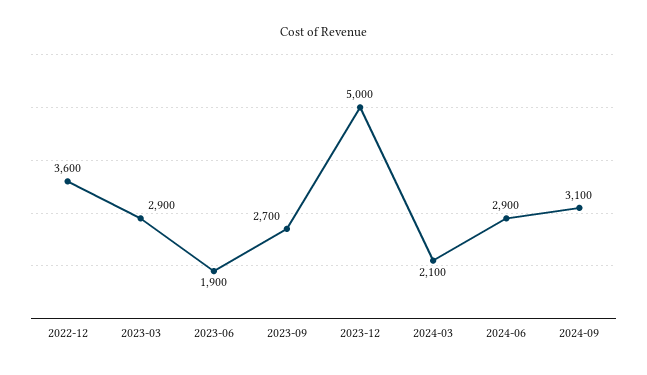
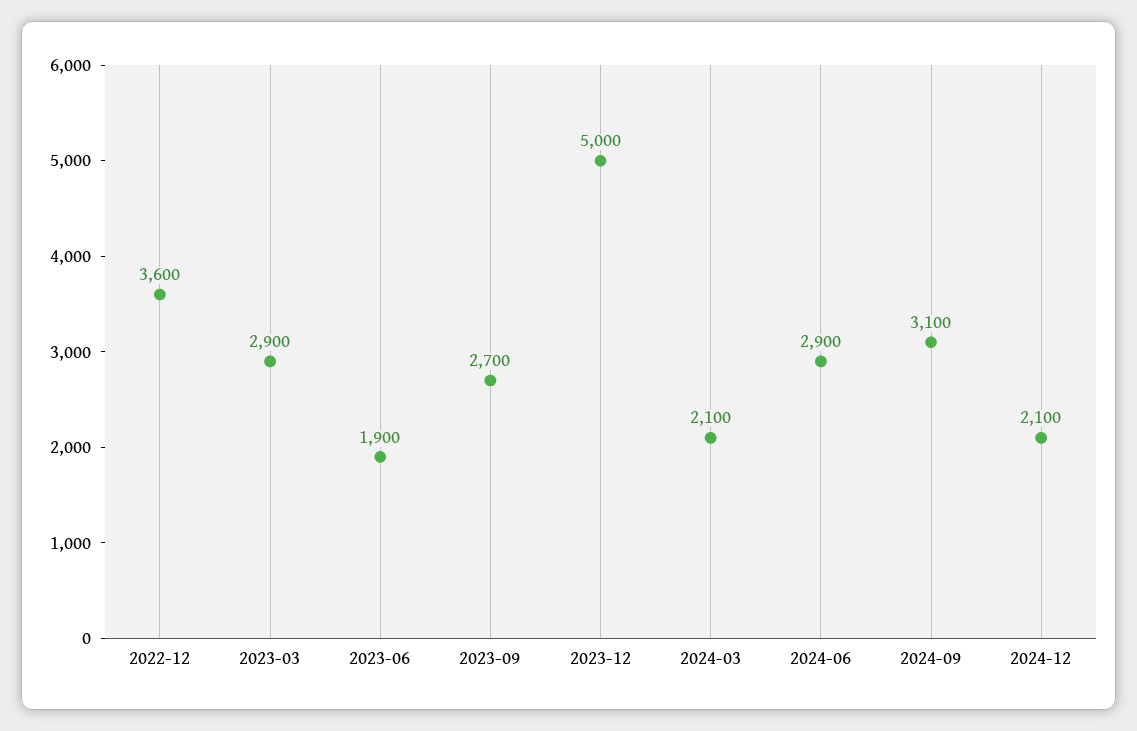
2024-12: none -> 2100

